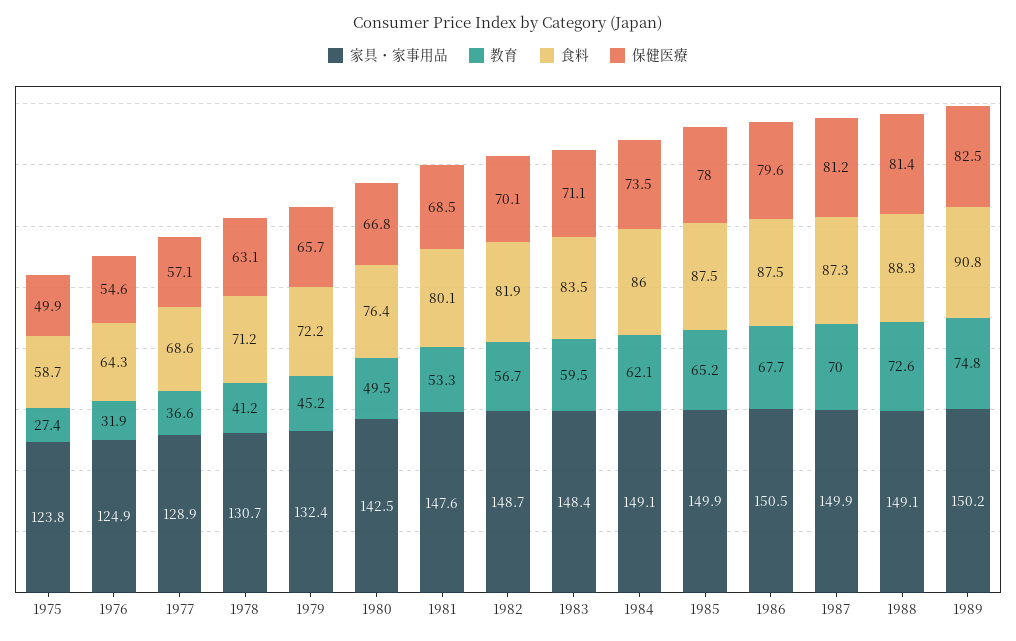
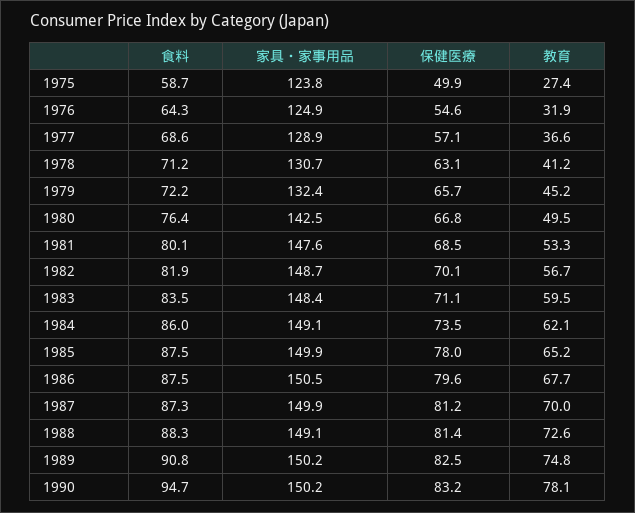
食料, 1990: none -> 94.7
家具・家事用品, 1990: none -> 150.2
保健医療, 1990: none -> 83.2
教育, 1990: none -> 78.1

